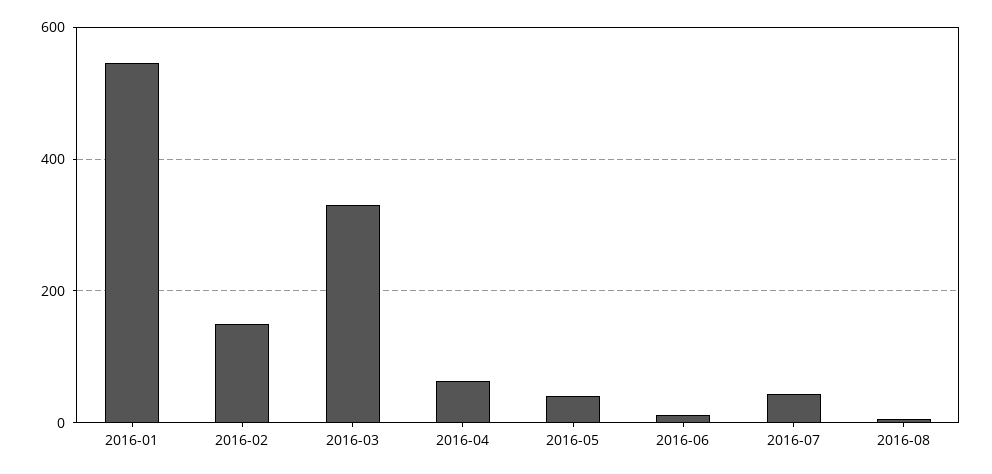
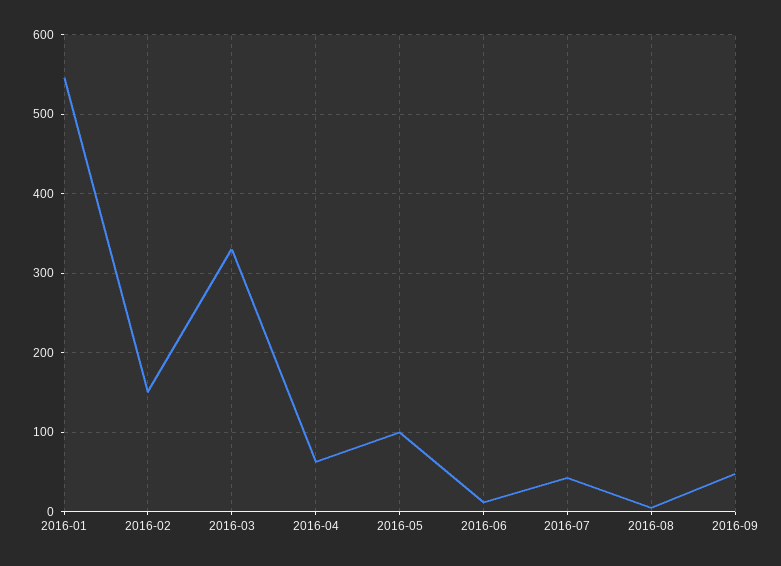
2016-05: 40 -> 100
2016-09: none -> 50

